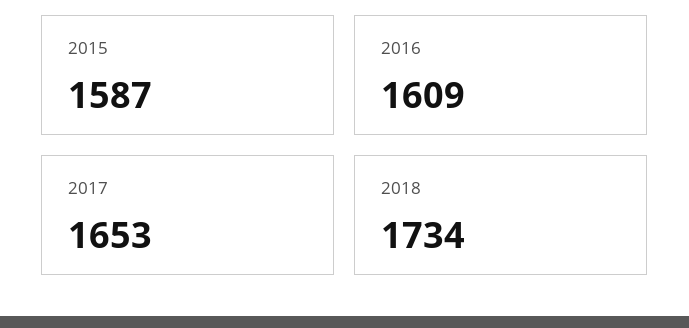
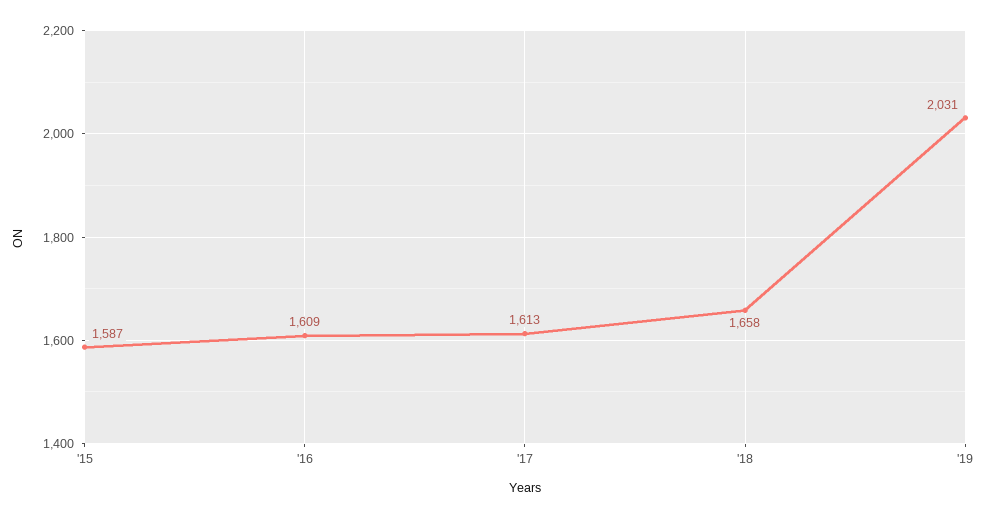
2017: 1653 -> 1613
2018: 1734 -> 1658
'19: none -> 2031

